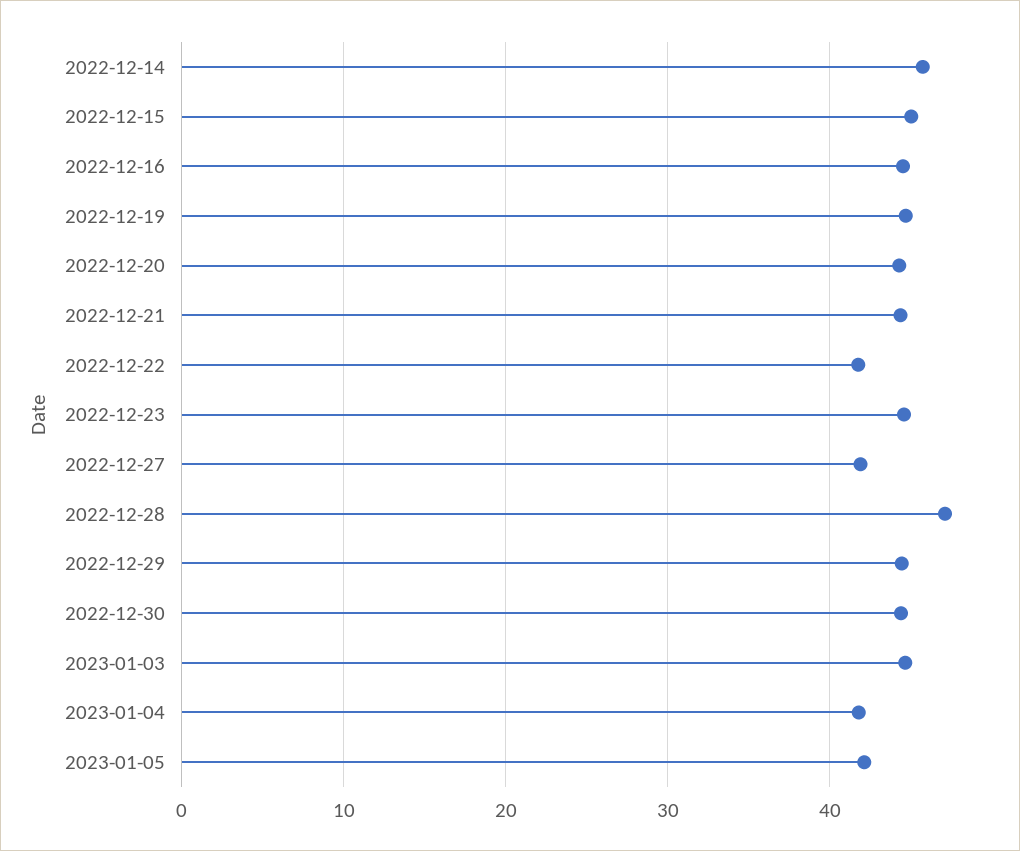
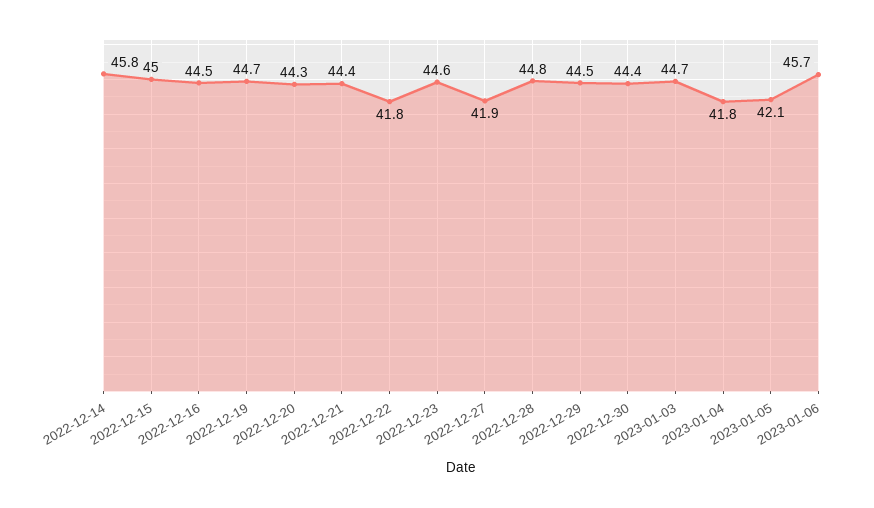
2022-12-28: 47 -> 44.8
2023-01-06: none -> 45.7

